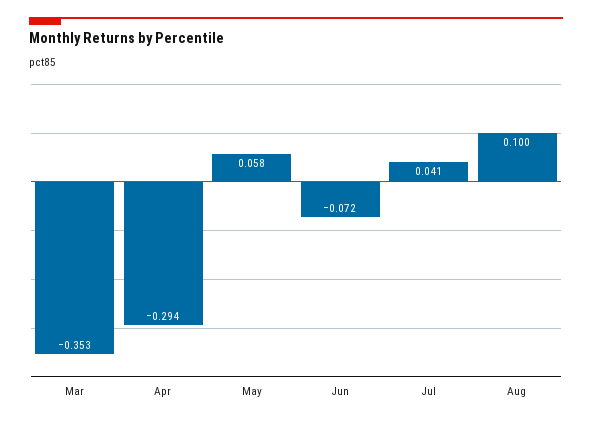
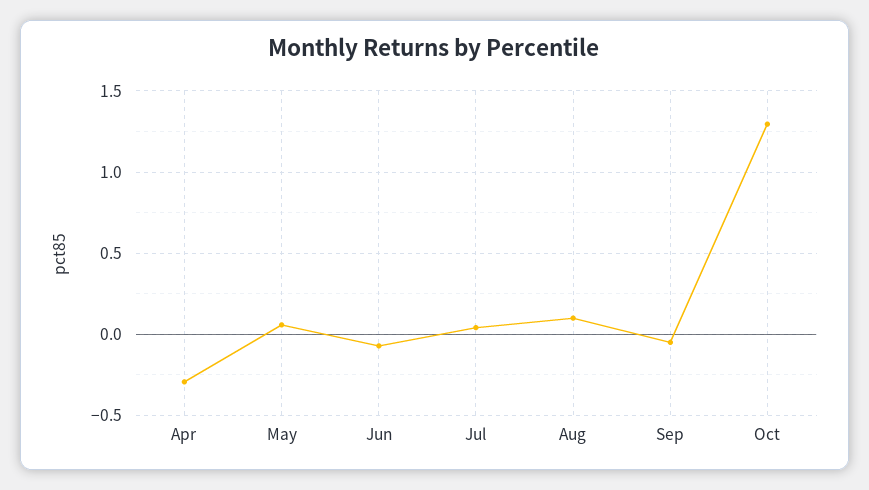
Mar: -0.353 -> none
Sep: none -> -0.05
Oct: none -> 1.3

